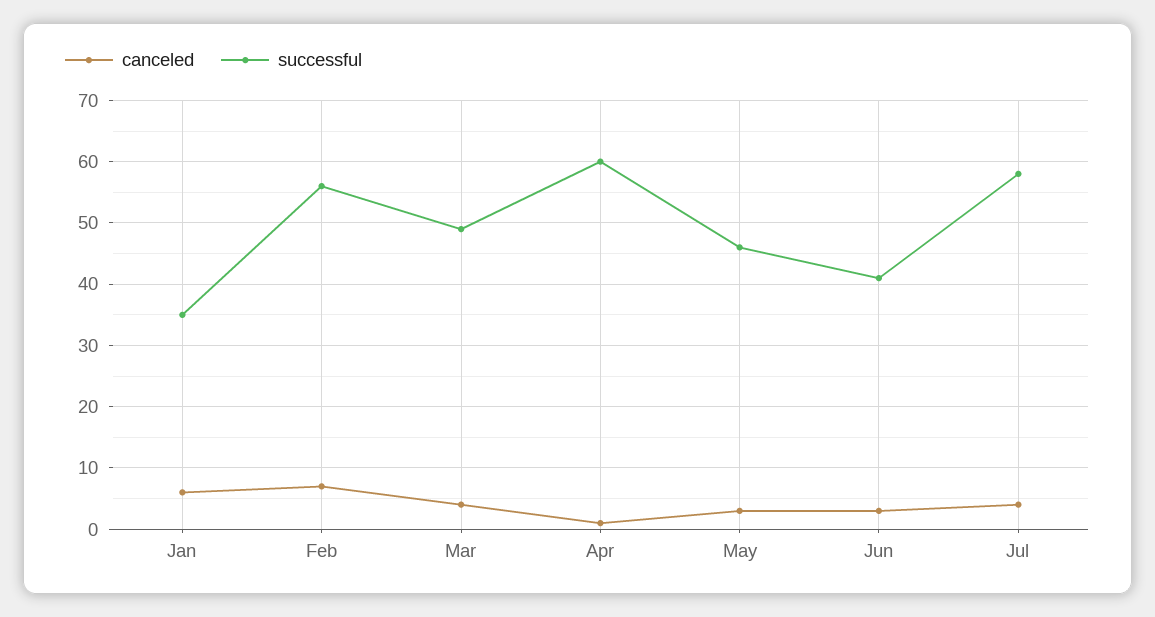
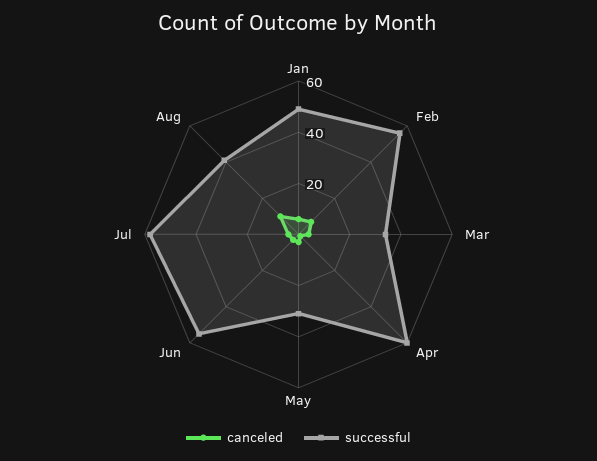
successful, Jan: 35 -> 50
successful, Mar: 49 -> 35
successful, May: 46 -> 30
successful, Jun: 41 -> 55
canceled, Aug: none -> 10
successful, Aug: none -> 40

